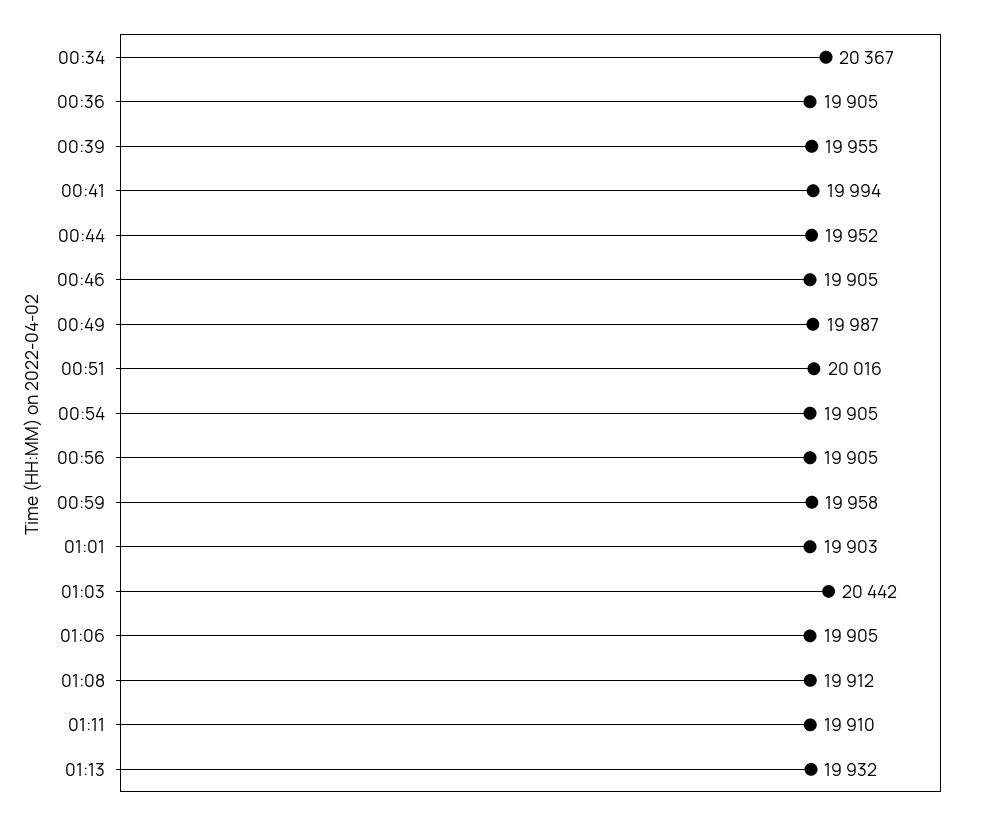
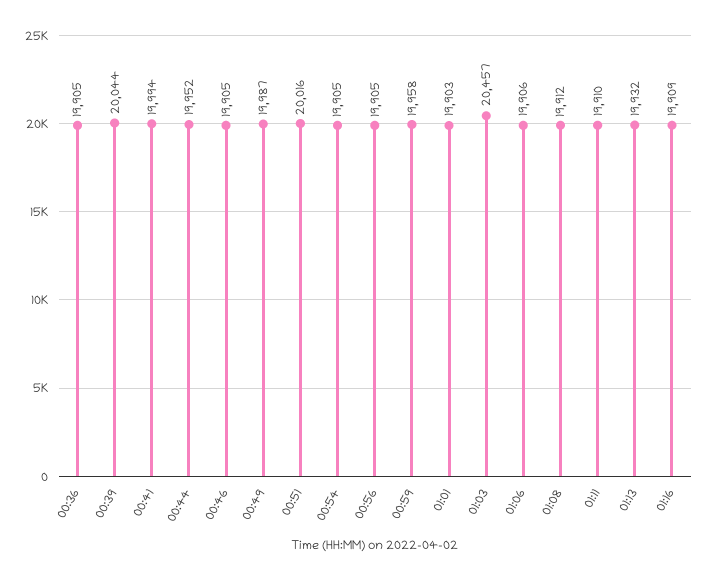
00:34: 20367 -> none
00:39: 19955 -> 20044
01:03: 20442 -> 20457
01:06: 19905 -> 19906
01:16: none -> 19909

